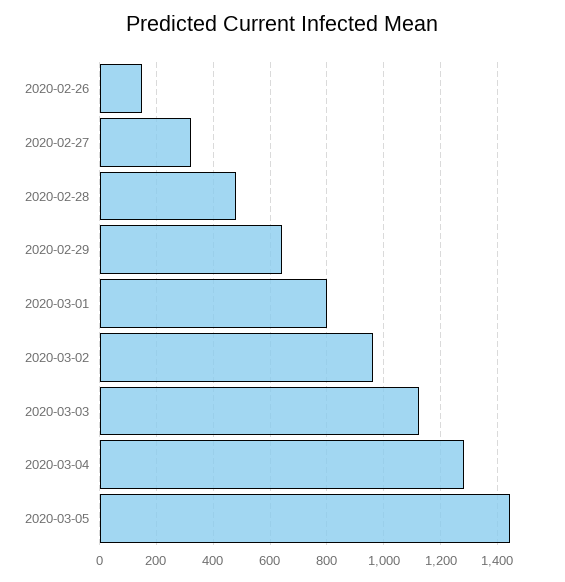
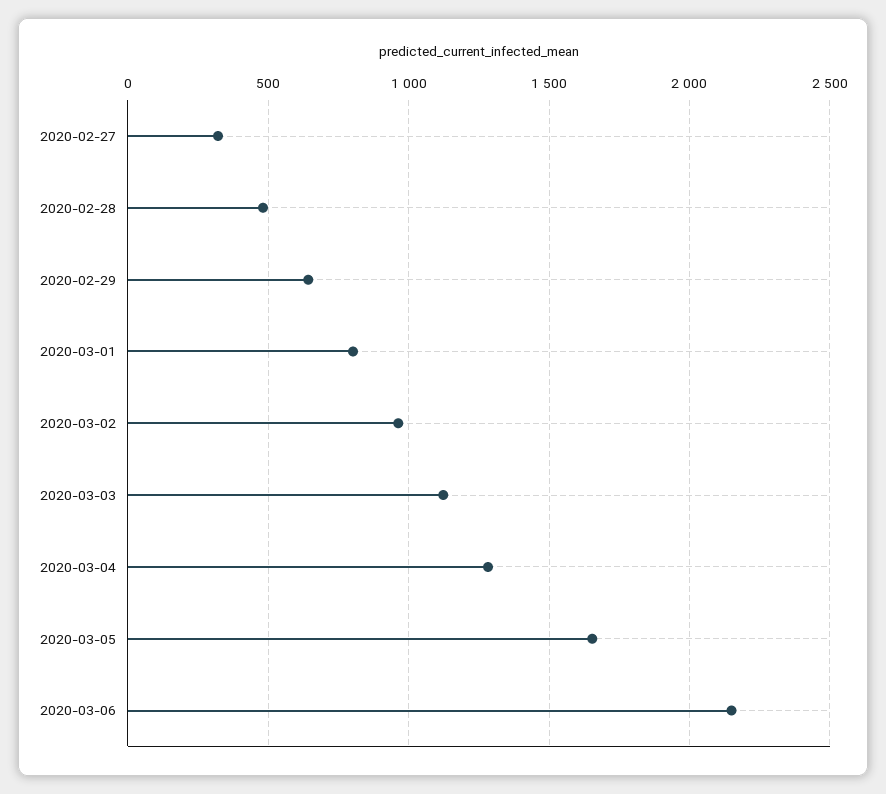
2020-02-26: 150 -> none
2020-03-05: 1450 -> 1650
2020-03-06: none -> 2150

